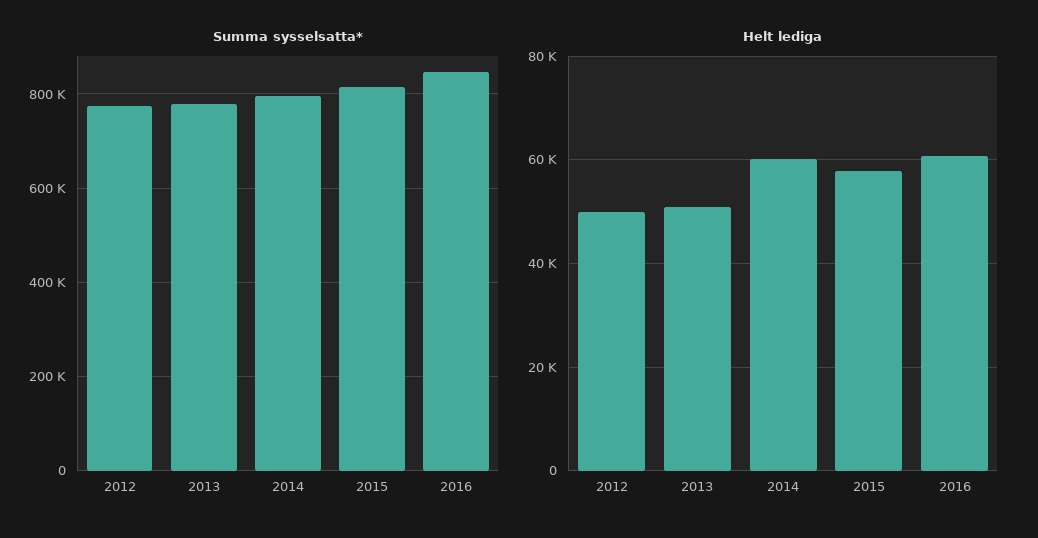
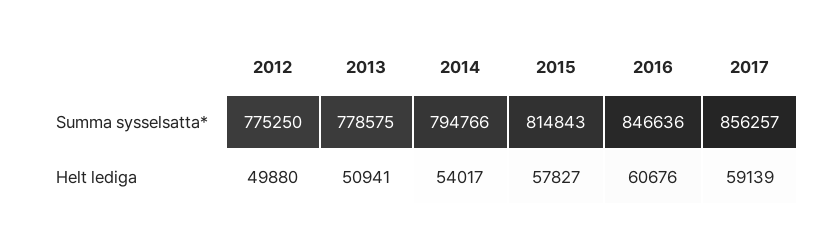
Helt lediga, 2014: 60000 -> 54017
Summa sysselsatta*, 2017: none -> 856257
Helt lediga, 2017: none -> 59139

